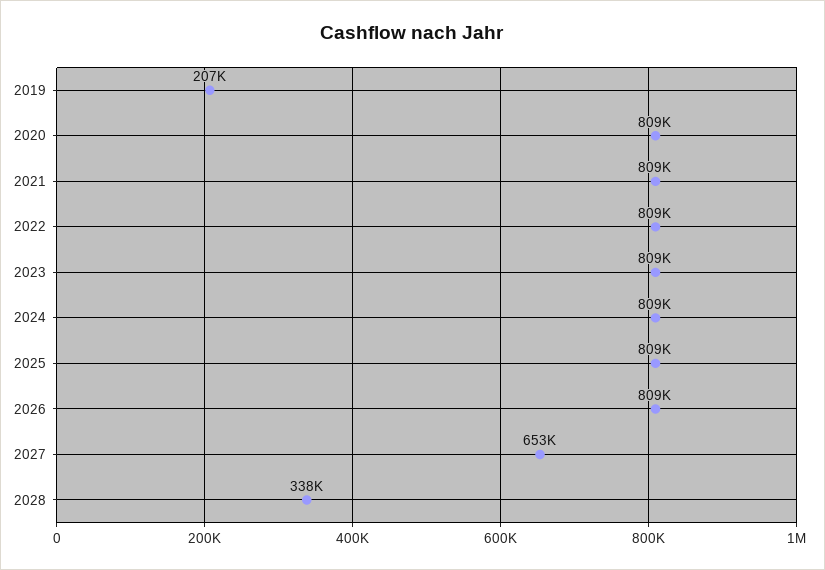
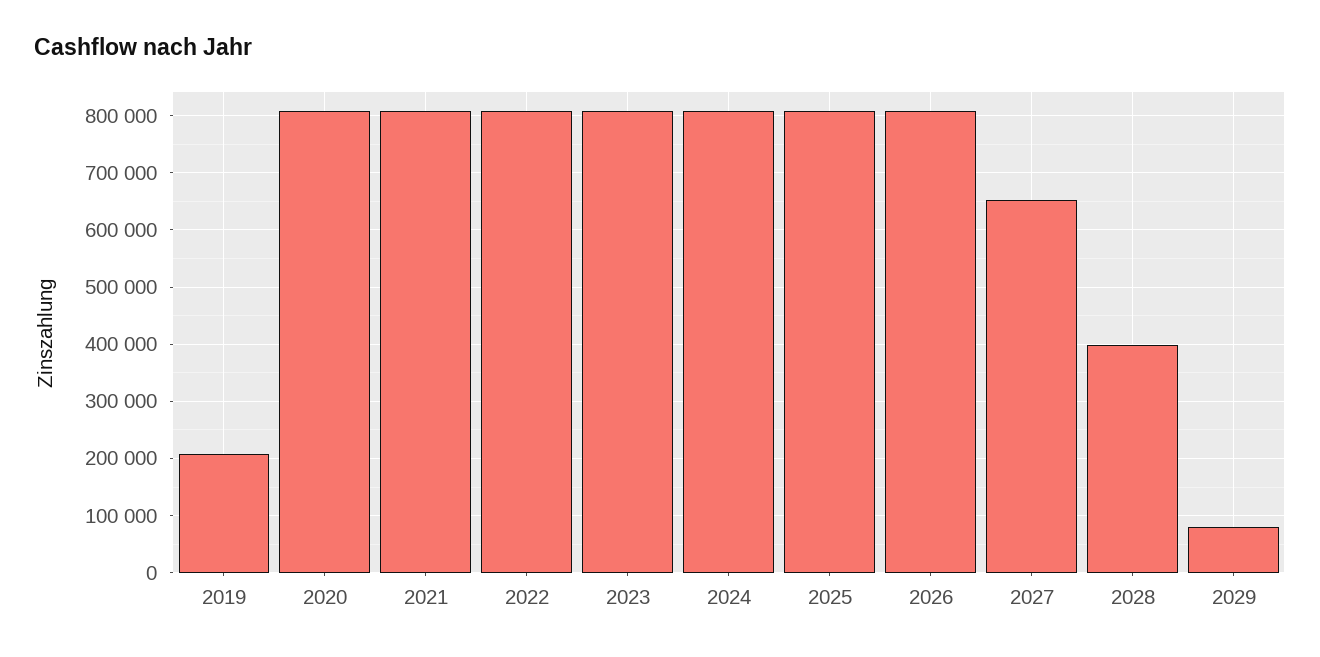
2028: 338000 -> 400000
2029: none -> 80000

